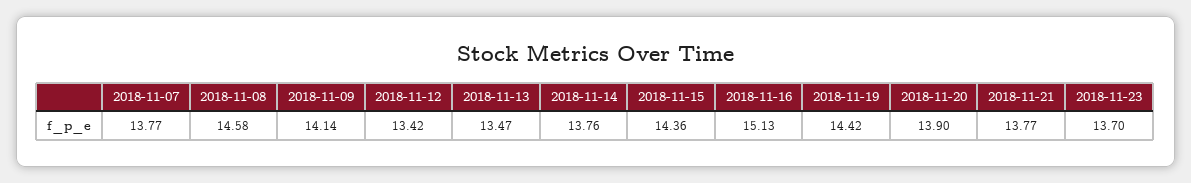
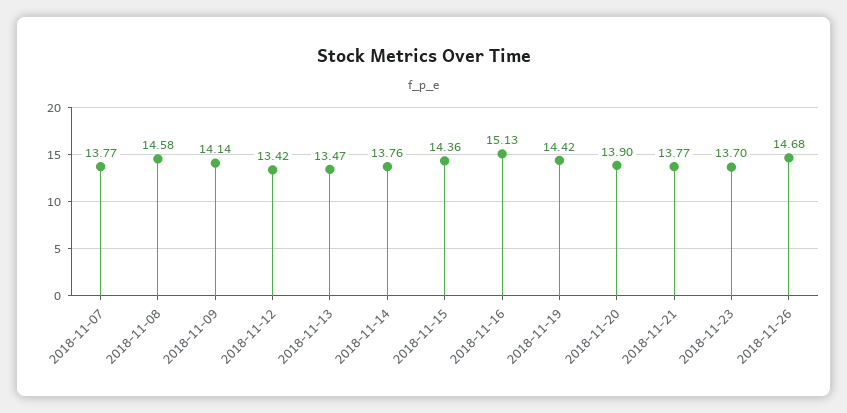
2018-11-26: none -> 14.68

